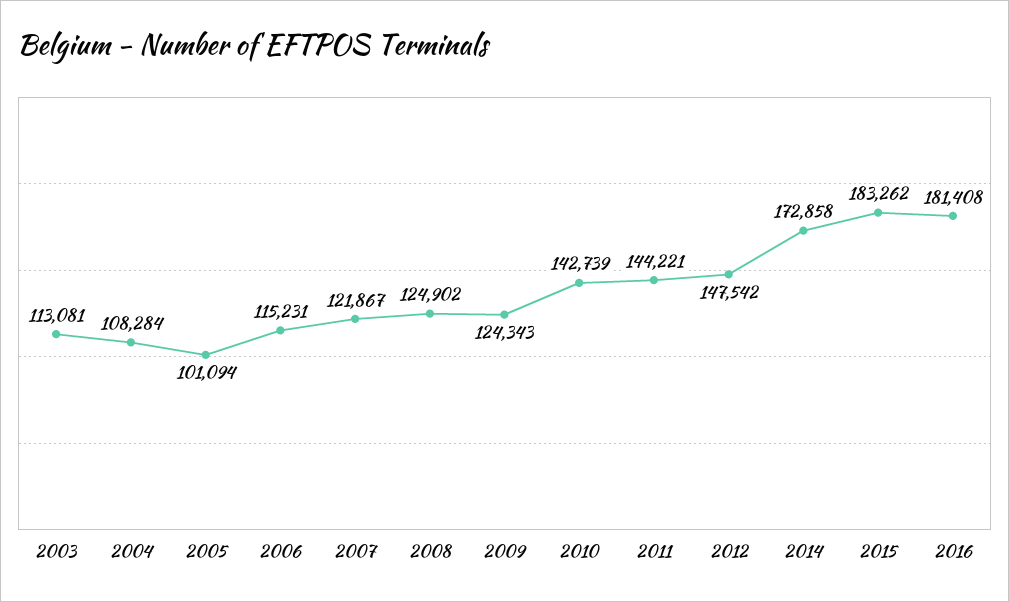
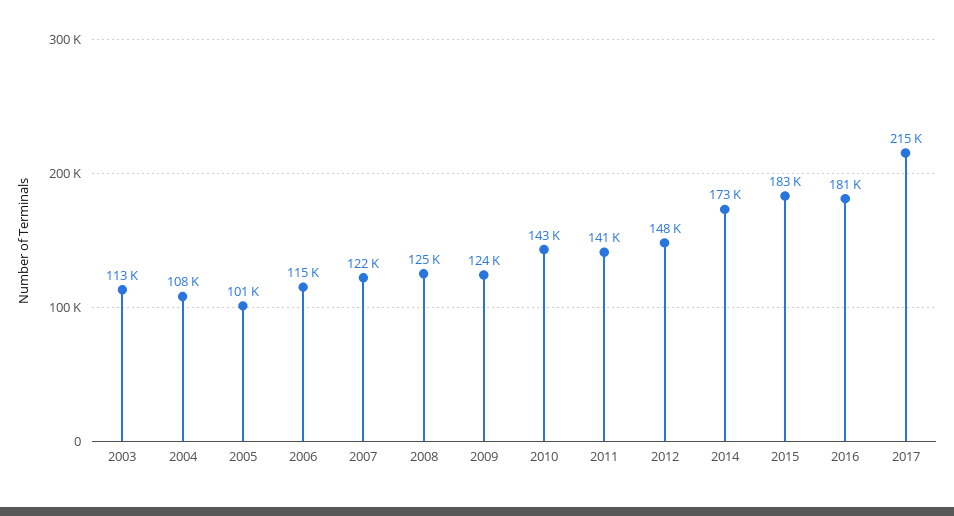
2011: 144221 -> 141000
2017: none -> 215000

